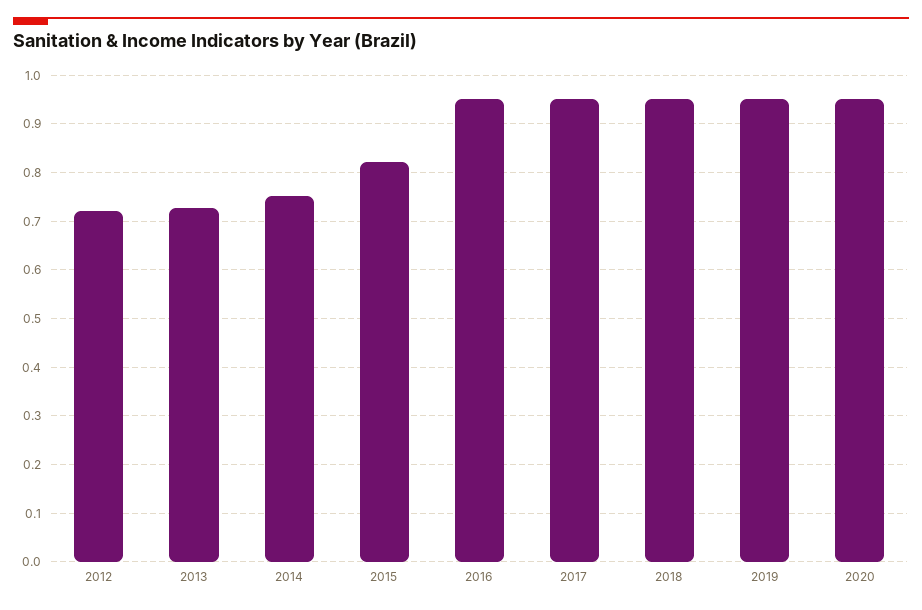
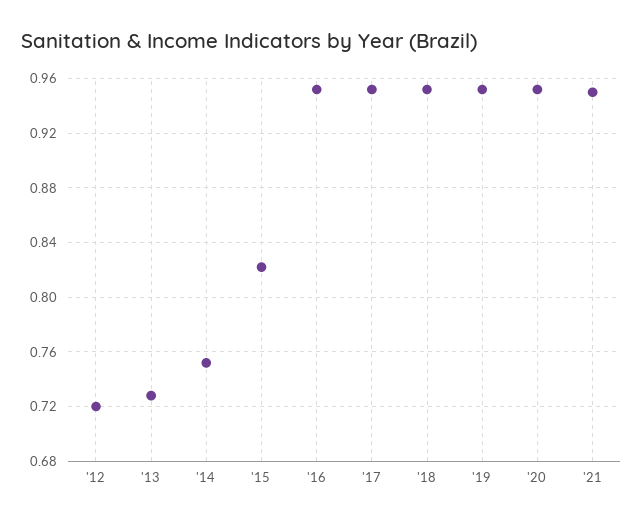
'21: none -> 0.95

